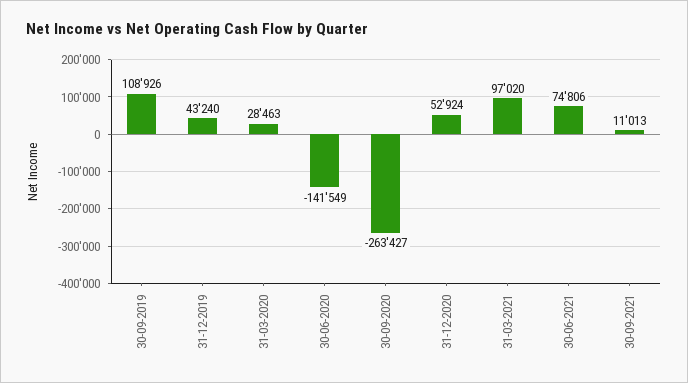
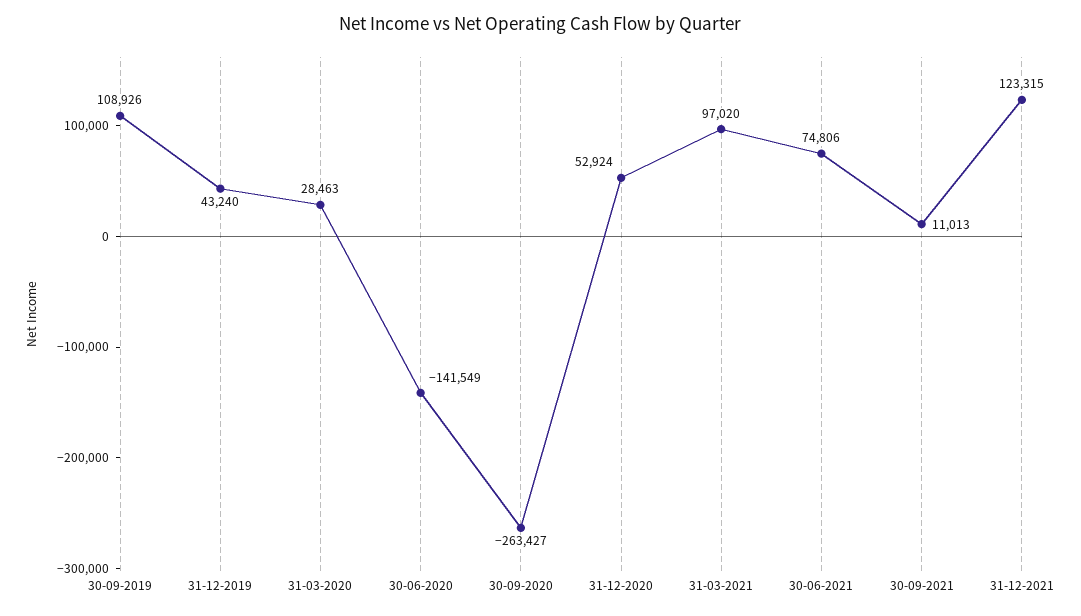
31-12-2021: none -> 123315

